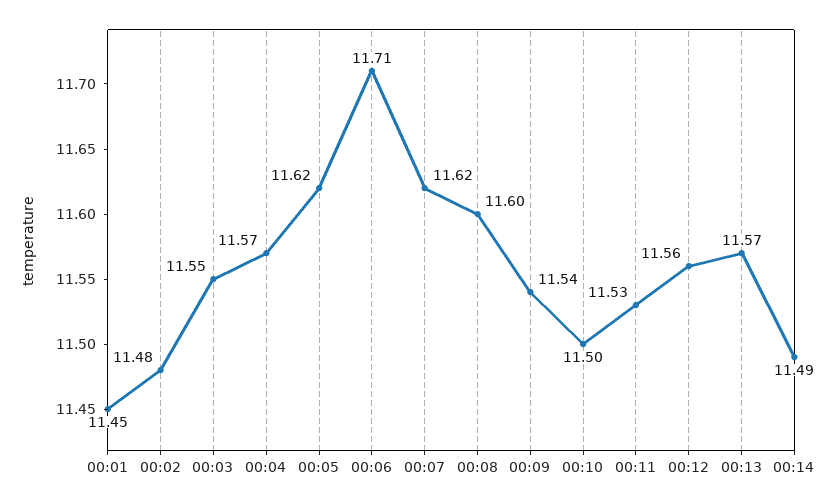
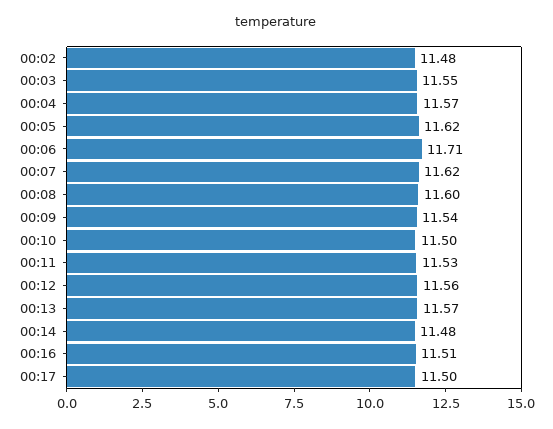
00:01: 11.45 -> none
00:14: 11.49 -> 11.48
00:16: none -> 11.51
00:17: none -> 11.5

